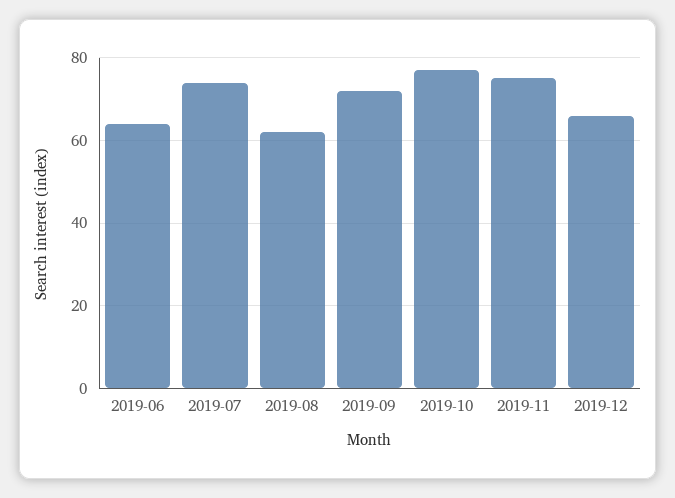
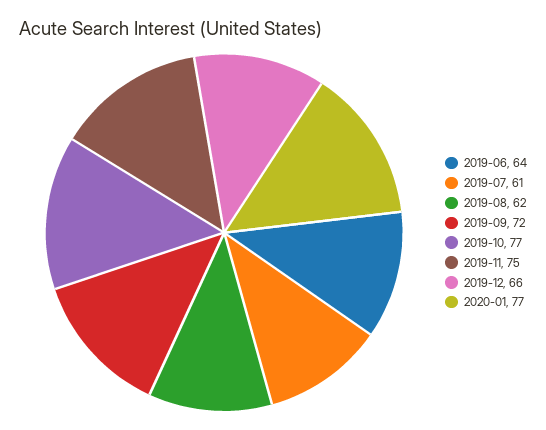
2019-07: 75 -> 61
2020-01: none -> 77

